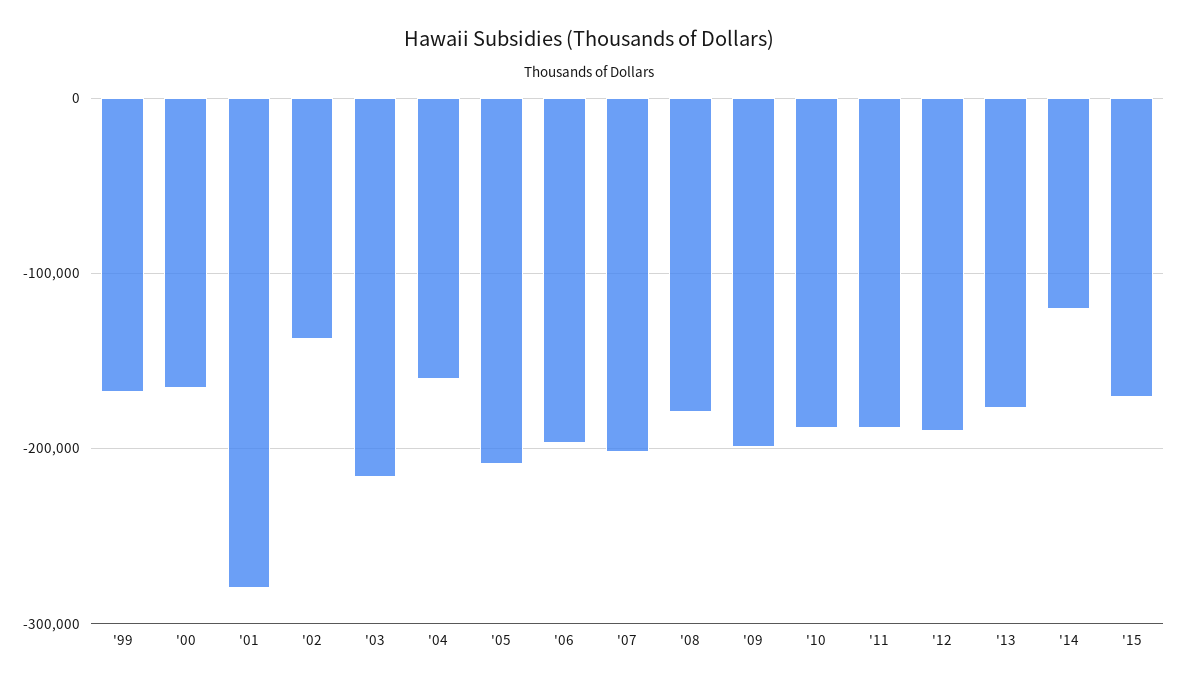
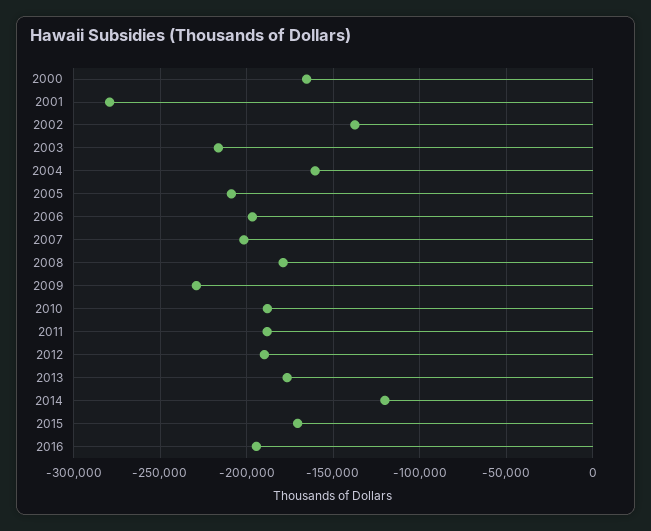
'99: -170000 -> none
'09: -200000 -> -230000
2016: none -> -195000

